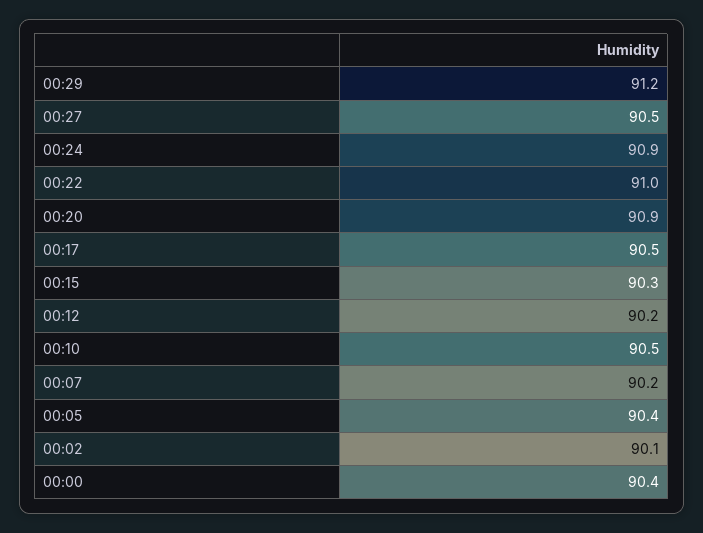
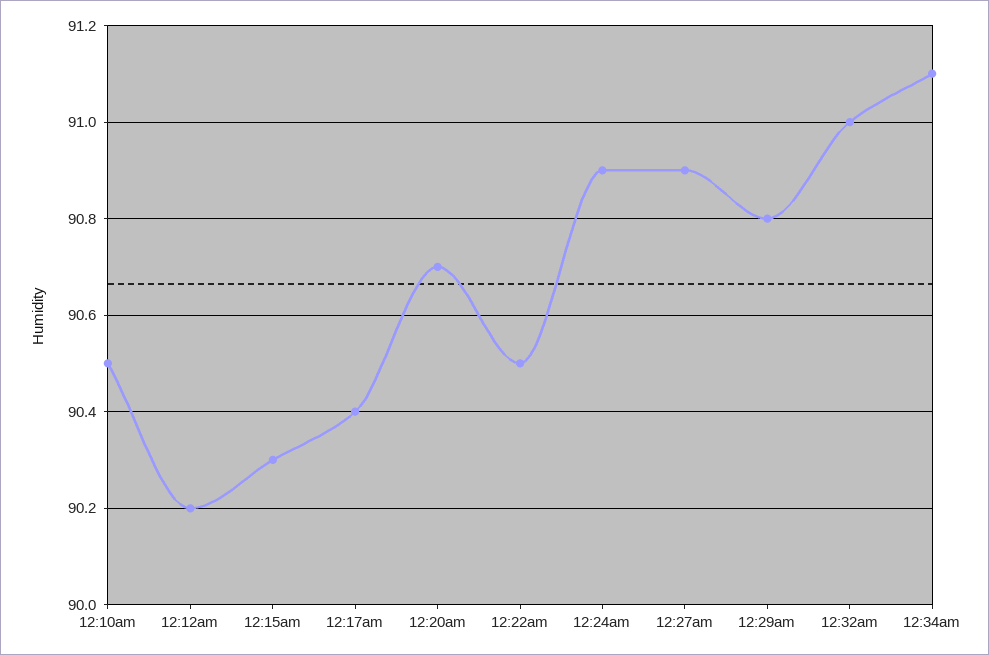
00:29: 91.2 -> 90.8
00:27: 90.5 -> 90.9
00:22: 91 -> 90.5
00:20: 90.9 -> 90.7
00:17: 90.5 -> 90.4
00:07: 90.2 -> none
00:05: 90.4 -> none
00:02: 90.1 -> none
00:00: 90.4 -> none
12:32am: none -> 91
12:34am: none -> 91.1

